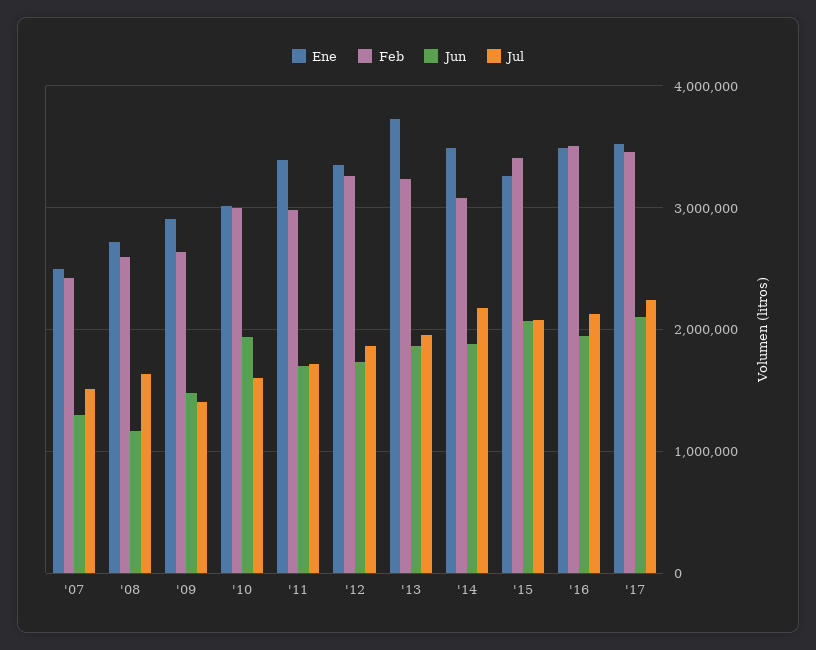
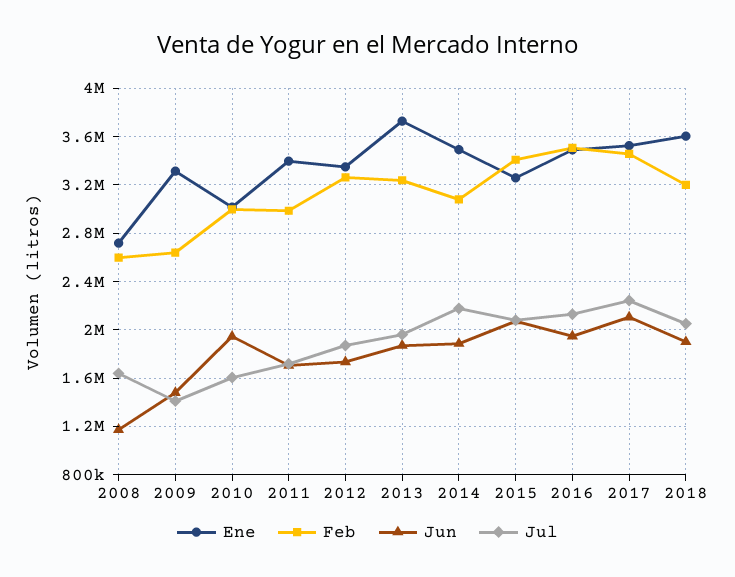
Ene, '07: 2500000 -> none
Feb, '07: 2400000 -> none
Jun, '07: 1300000 -> none
Jul, '07: 1500000 -> none
Ene, '09: 2900000 -> 3300000
Ene, 2018: none -> 3600000
Feb, 2018: none -> 3200000
Jun, 2018: none -> 1900000
Jul, 2018: none -> 2050000

